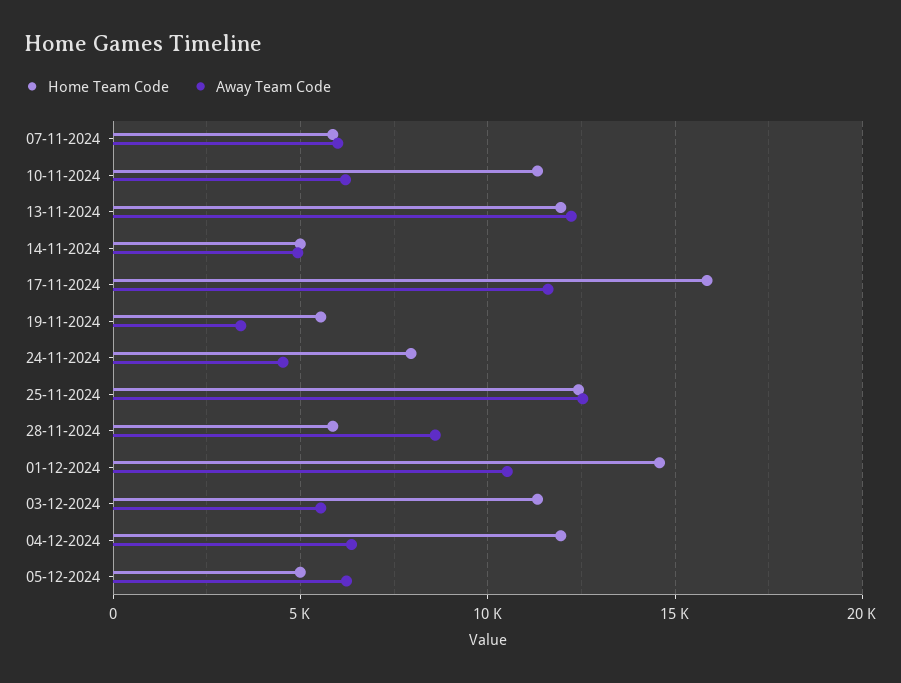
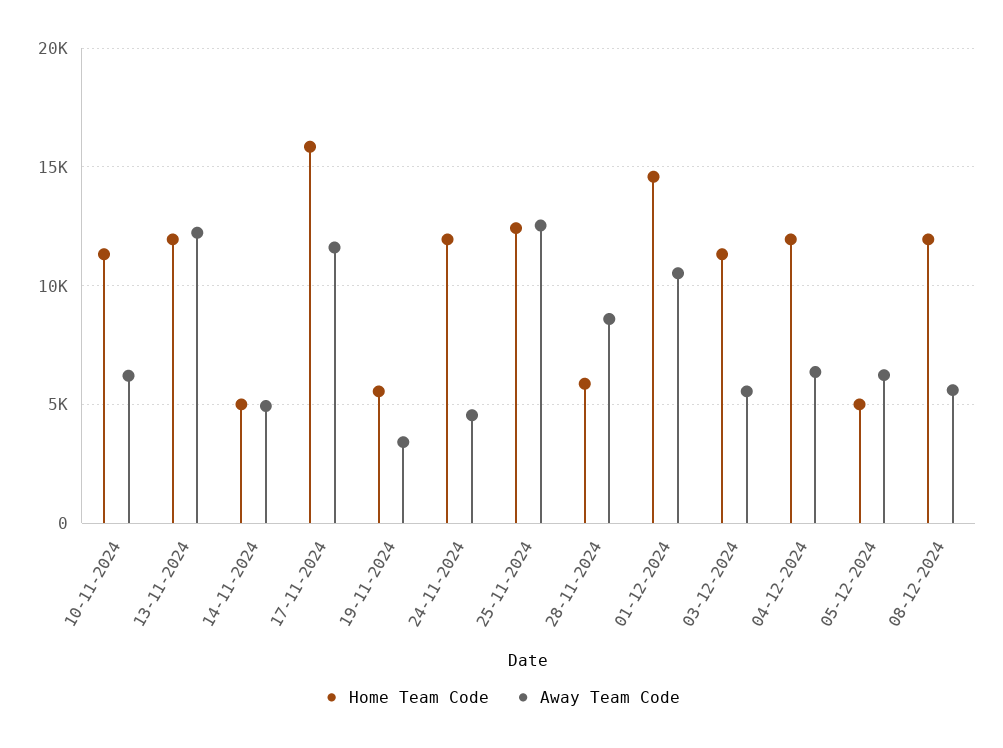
Home Team Code, 07-11-2024: 6000 -> none
Away Team Code, 07-11-2024: 6000 -> none
Home Team Code, 24-11-2024: 8000 -> 12000
Home Team Code, 08-12-2024: none -> 12000
Away Team Code, 08-12-2024: none -> 5500

